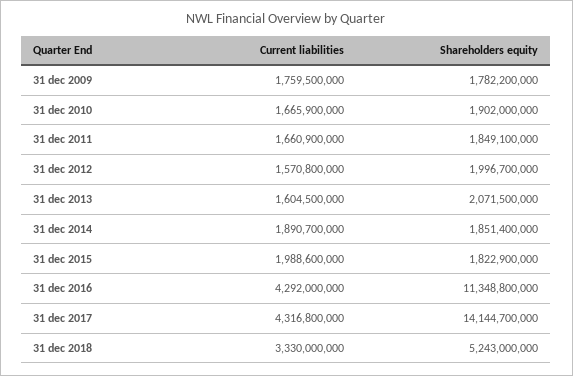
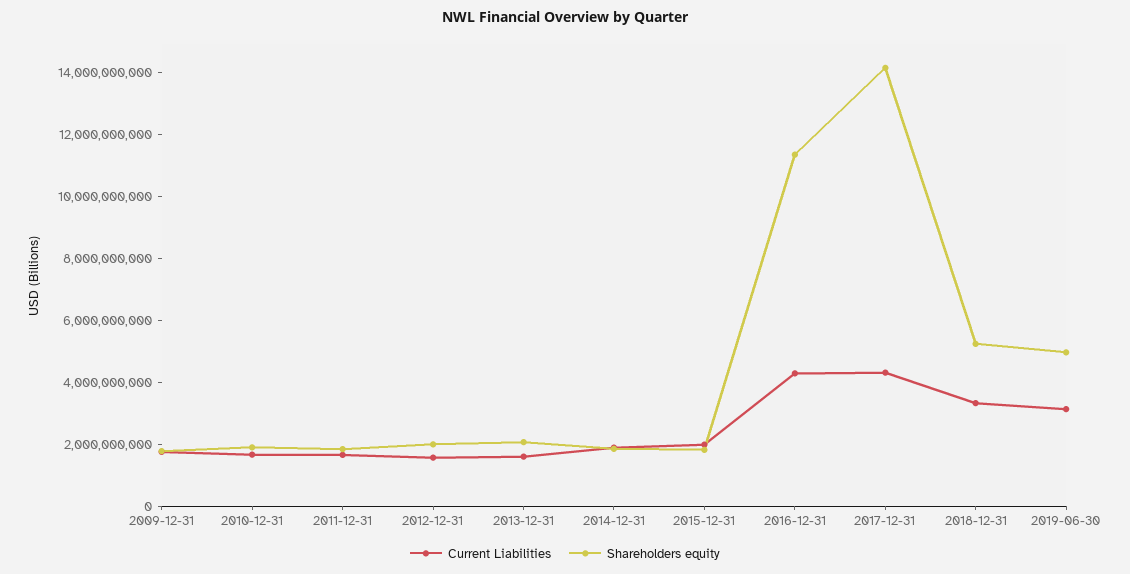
Current liabilities, 2019-06-30: none -> 3000000000
Shareholders equity, 2019-06-30: none -> 5000000000

